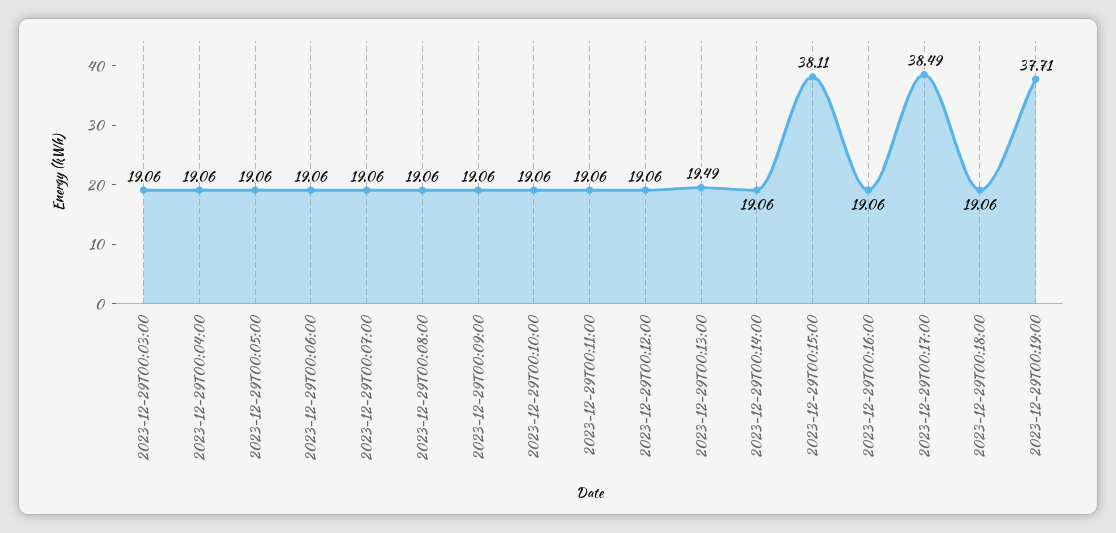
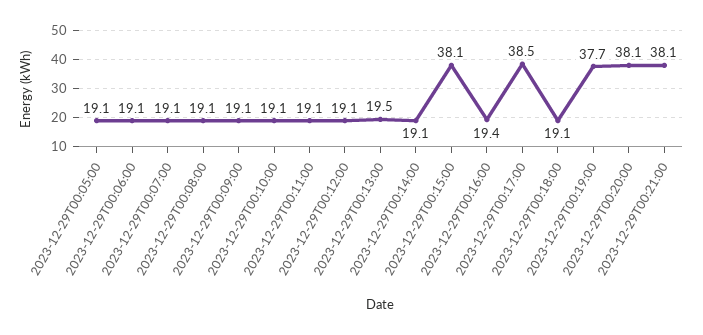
2023-12-29T00:03:00: 19.06 -> none
2023-12-29T00:04:00: 19.06 -> none
2023-12-29T00:16:00: 19.06 -> 19.4
2023-12-29T00:20:00: none -> 38.1
2023-12-29T00:21:00: none -> 38.1

